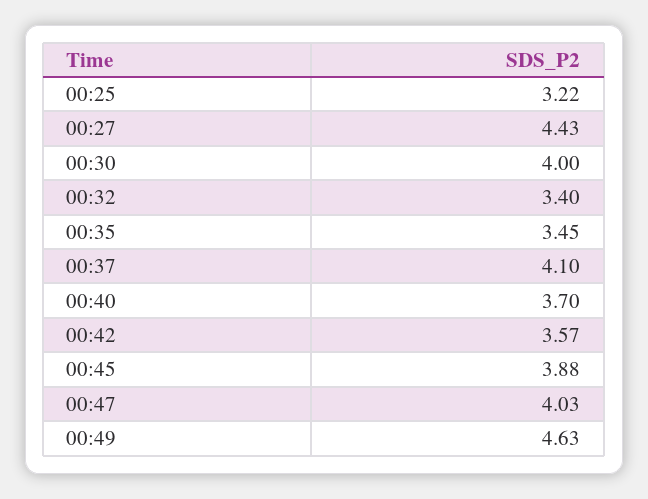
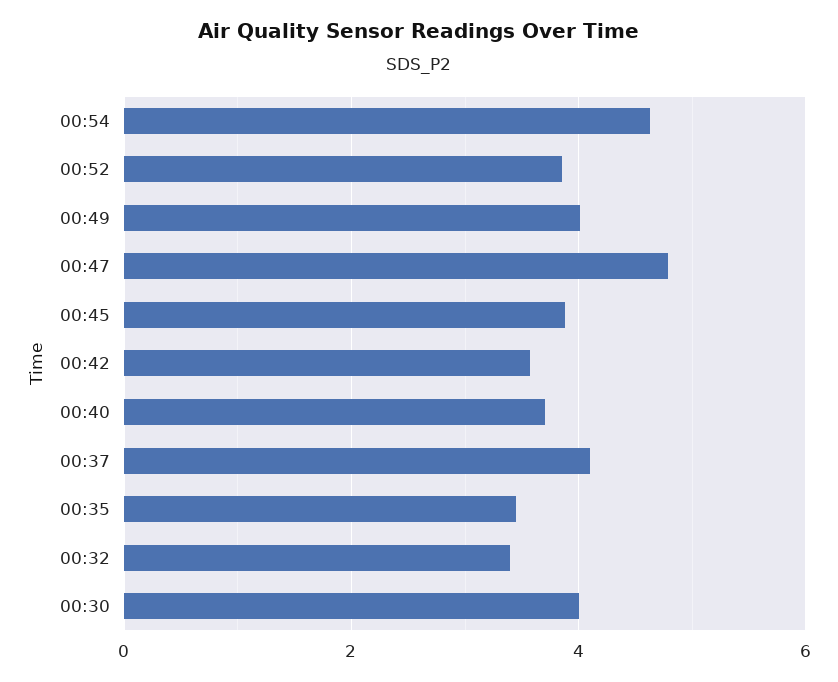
00:25: 3.22 -> none
00:27: 4.43 -> none
00:47: 4.03 -> 4.8
00:49: 4.63 -> 4
00:54: none -> 4.6
00:52: none -> 3.8

